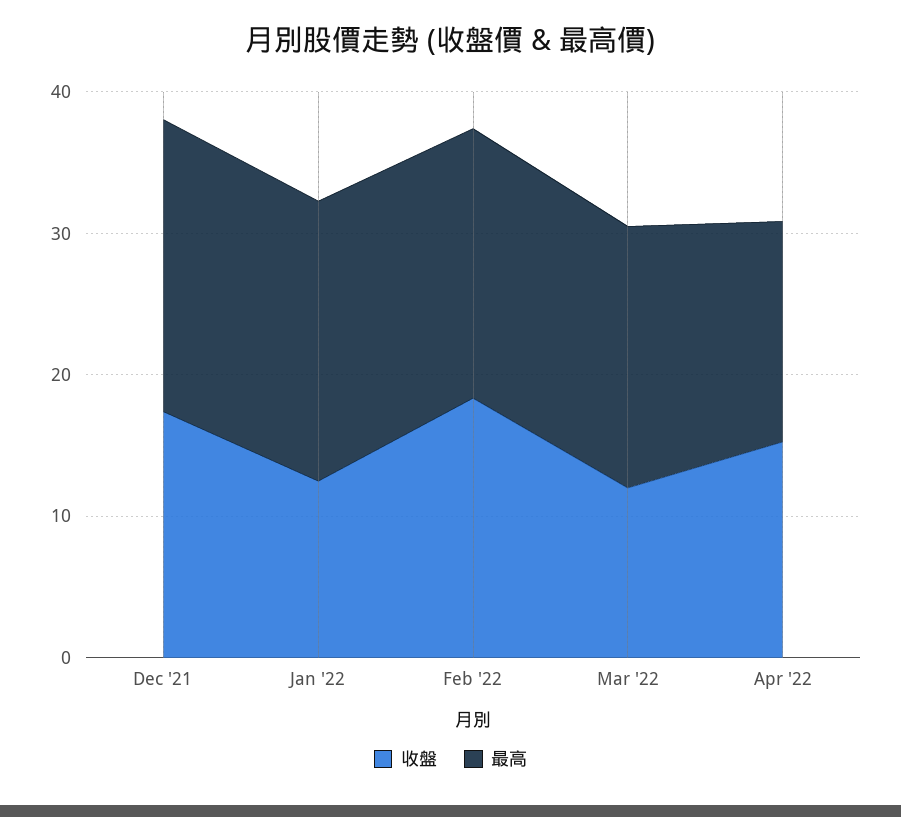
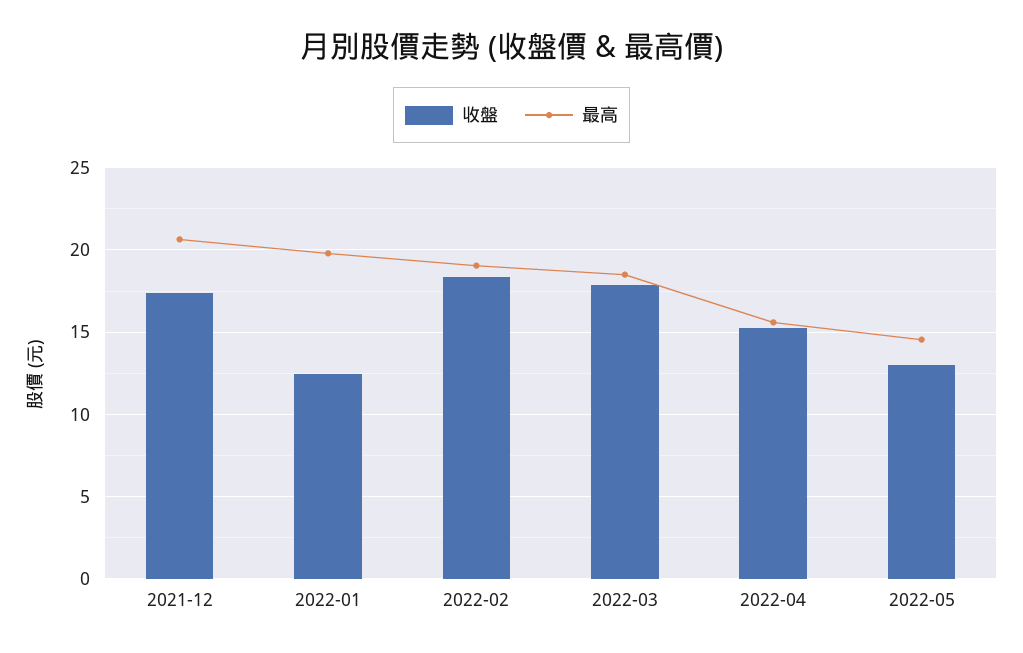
收盤, Mar '22: 12 -> 18
收盤, 2022-05: none -> 13
最高, 2022-05: none -> 14.5

